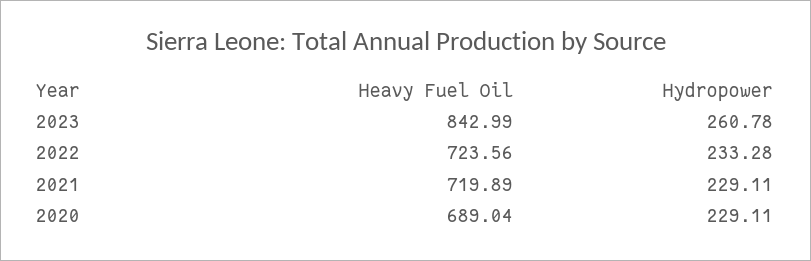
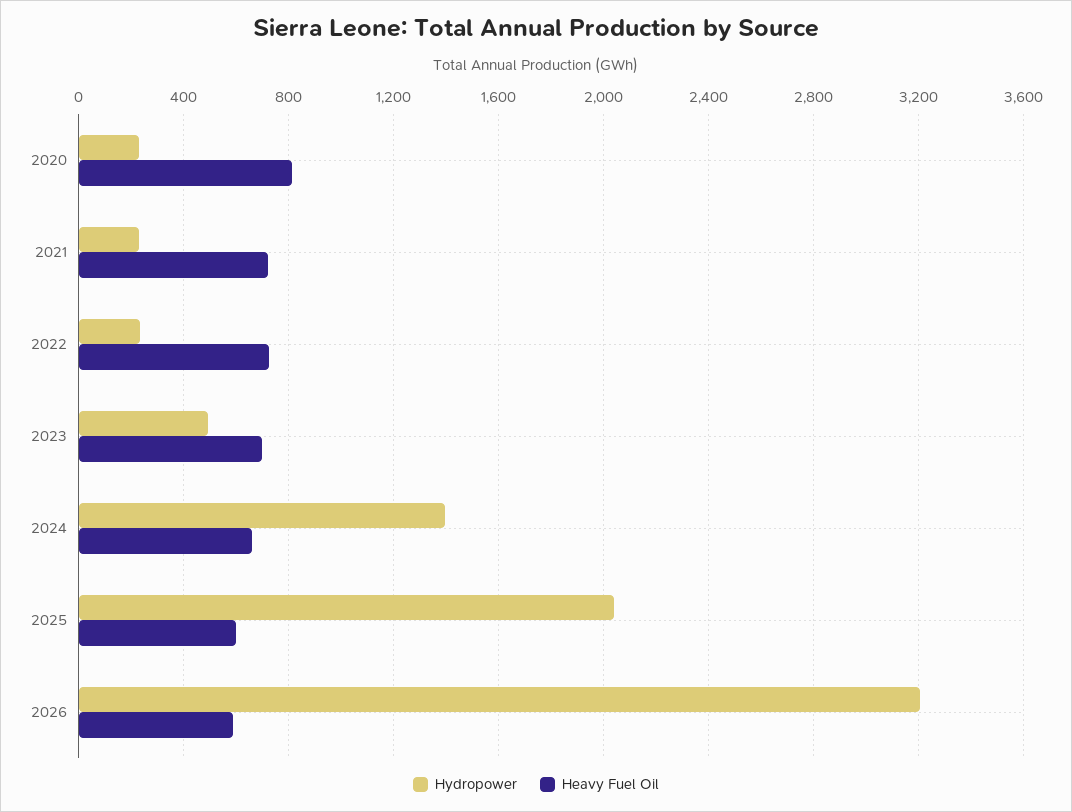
Heavy Fuel Oil, 2023: 842.99 -> 700
Hydropower, 2023: 260.78 -> 500
Heavy Fuel Oil, 2020: 689.04 -> 800
Hydropower, 2024: none -> 1400
Heavy Fuel Oil, 2024: none -> 650
Hydropower, 2025: none -> 2050
Heavy Fuel Oil, 2025: none -> 600
Hydropower, 2026: none -> 3200
Heavy Fuel Oil, 2026: none -> 600

